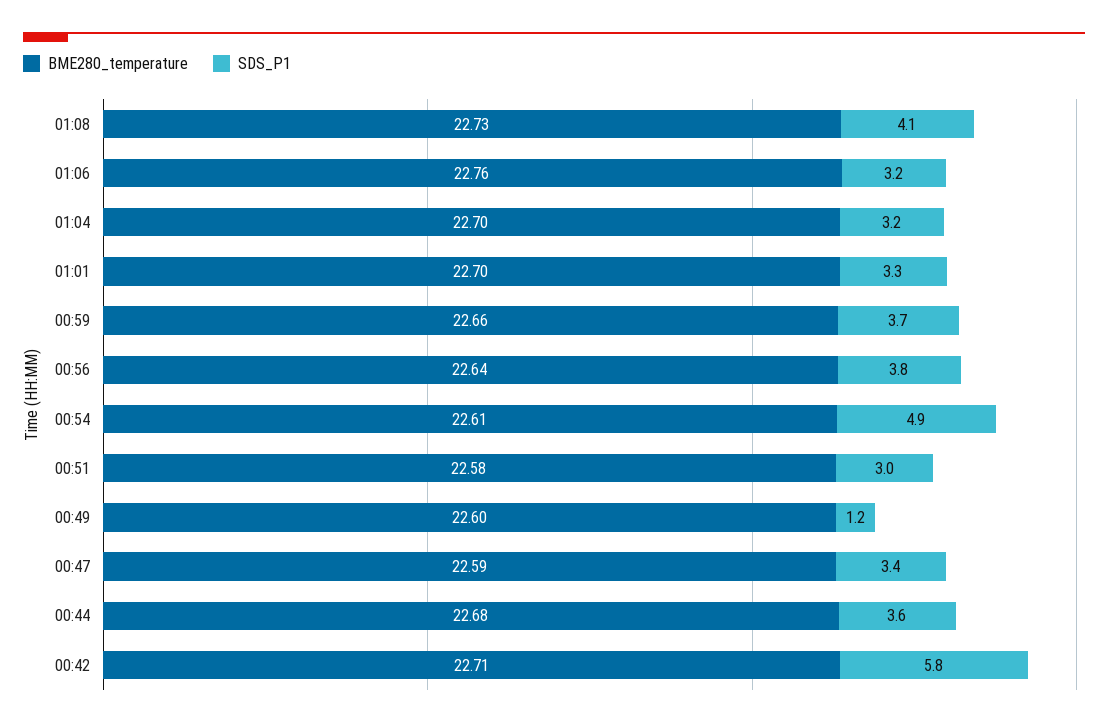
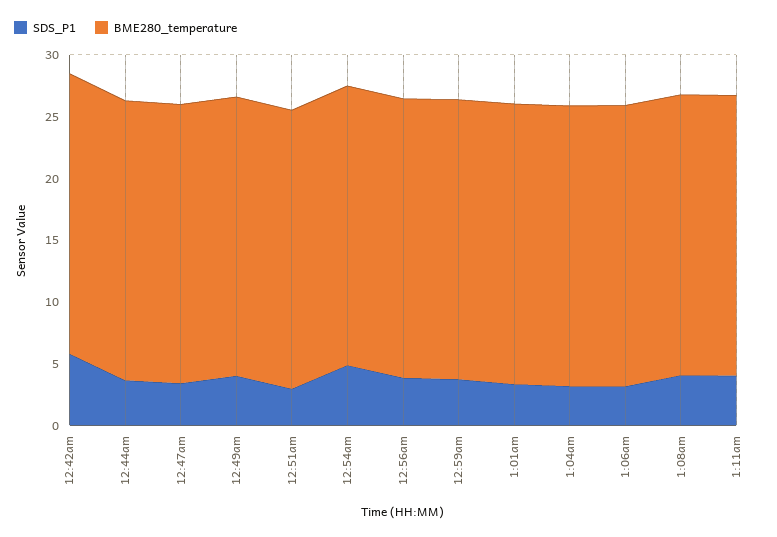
SDS_P1, 00:49: 1.2 -> 4
SDS_P1, 1:11am: none -> 4
BME280_temperature, 1:11am: none -> 23

